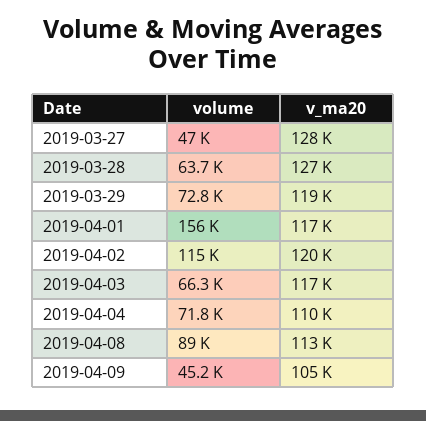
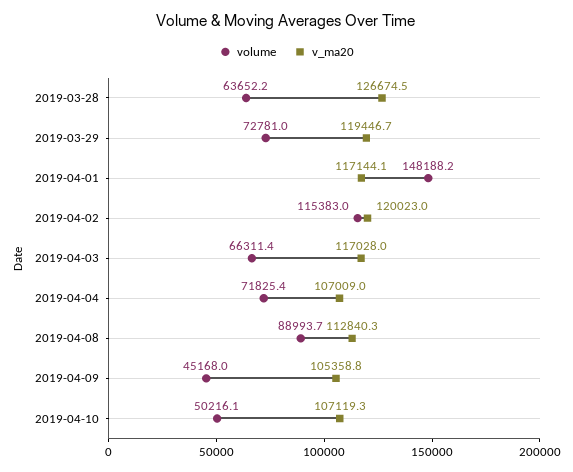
volume, 2019-03-27: 47000 -> none
v_ma20, 2019-03-27: 128000 -> none
volume, 2019-04-01: 156000 -> 148188.2
v_ma20, 2019-04-04: 110000 -> 107009
volume, 2019-04-10: none -> 50216.1
v_ma20, 2019-04-10: none -> 107119.3

